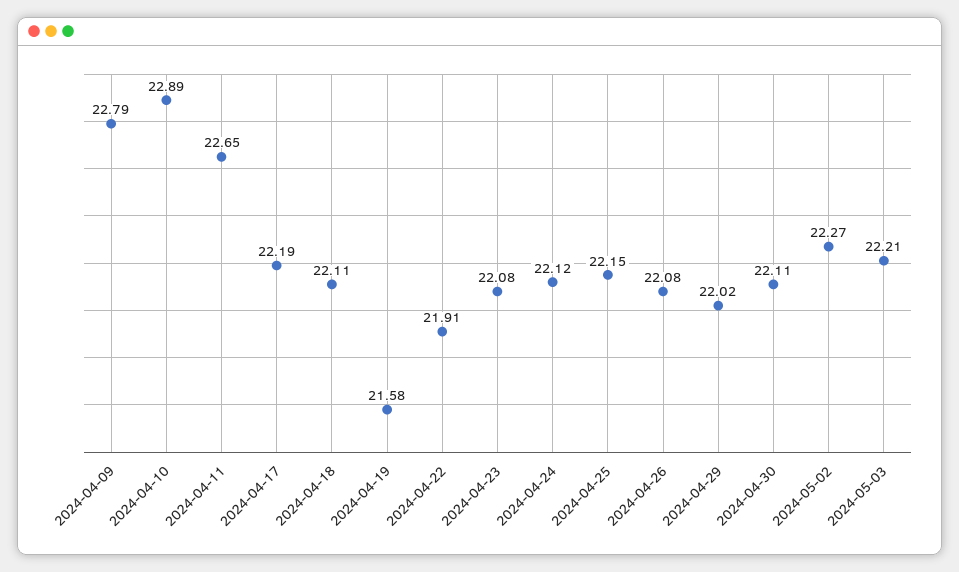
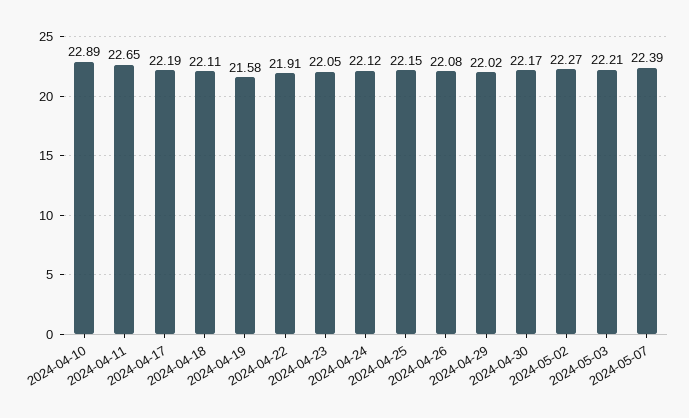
2024-04-09: 22.79 -> none
2024-04-23: 22.08 -> 22.05
2024-04-30: 22.11 -> 22.17
2024-05-07: none -> 22.39

